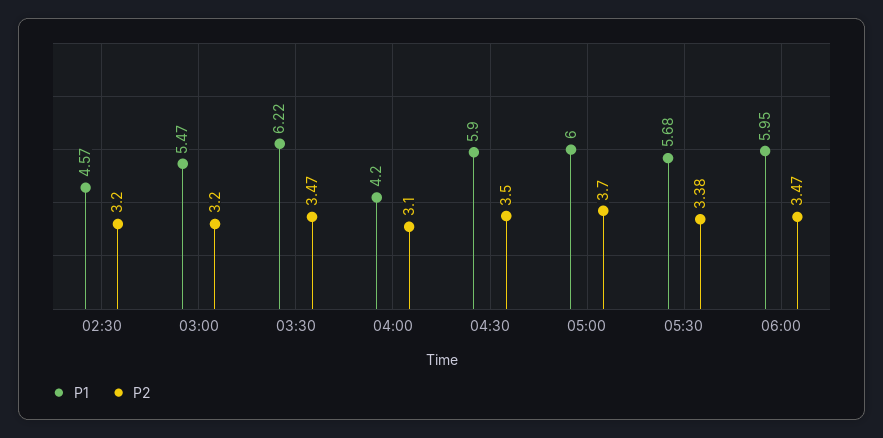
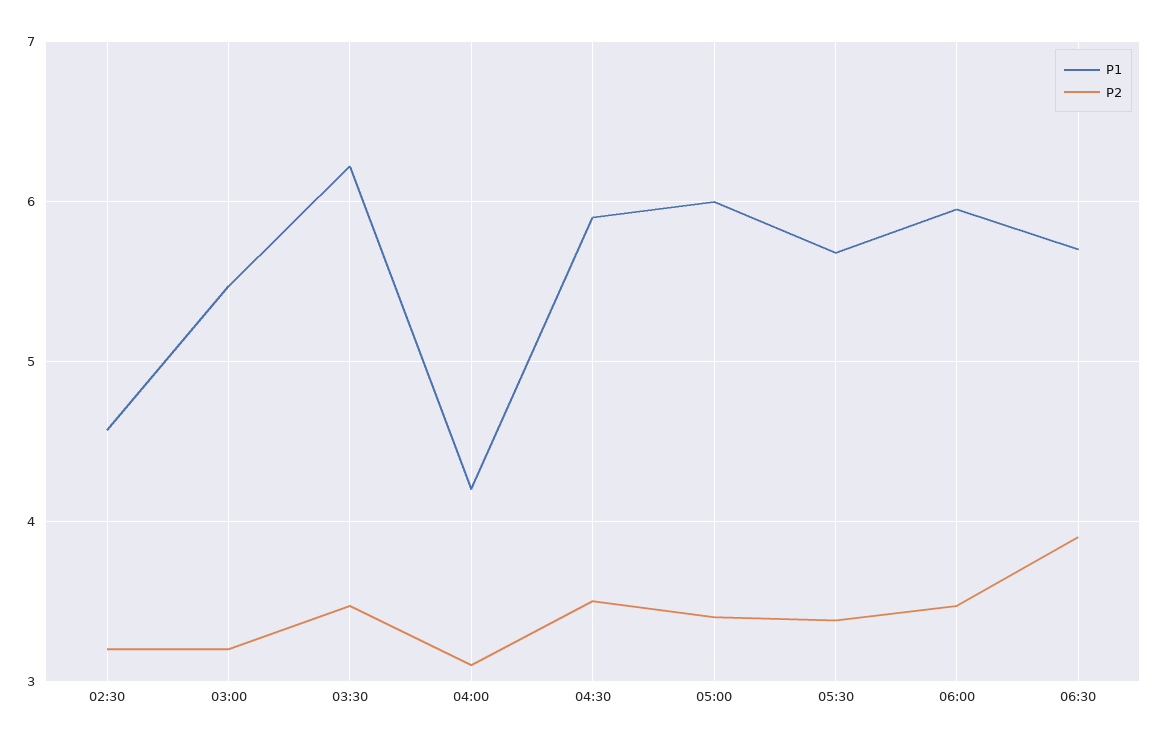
P2, 05:00: 3.7 -> 3.4
P1, 06:30: none -> 5.7
P2, 06:30: none -> 3.9

